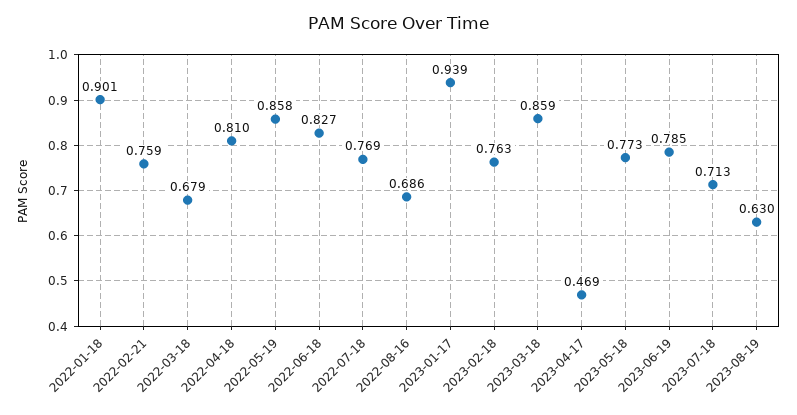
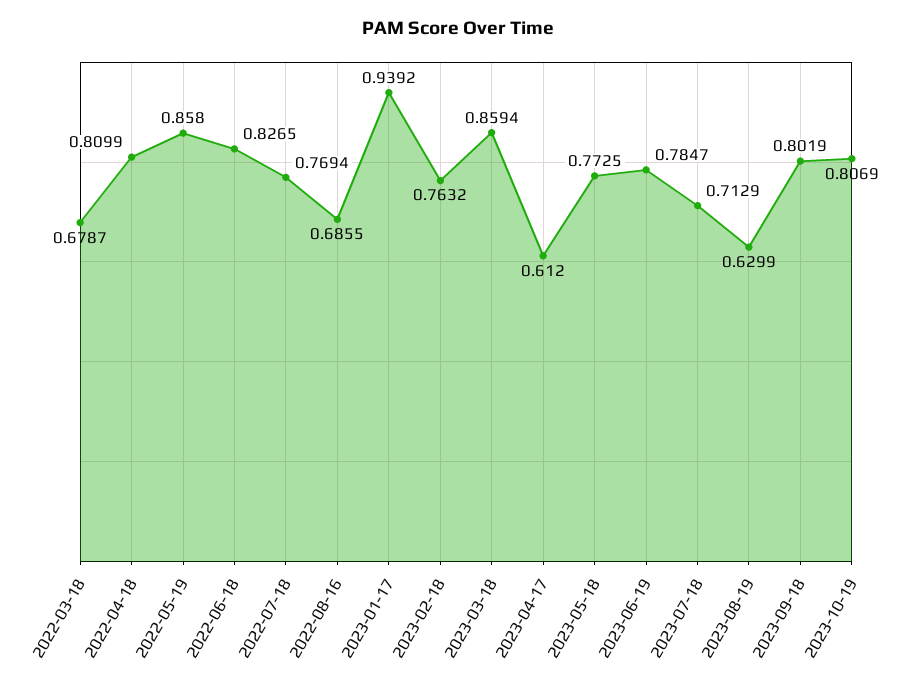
2022-01-18: 0.901 -> none
2022-02-21: 0.759 -> none
2023-04-17: 0.469 -> 0.612
2023-09-18: none -> 0.8019
2023-10-19: none -> 0.8069

